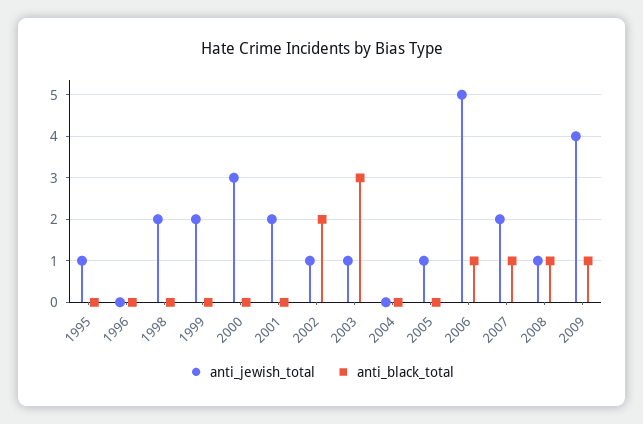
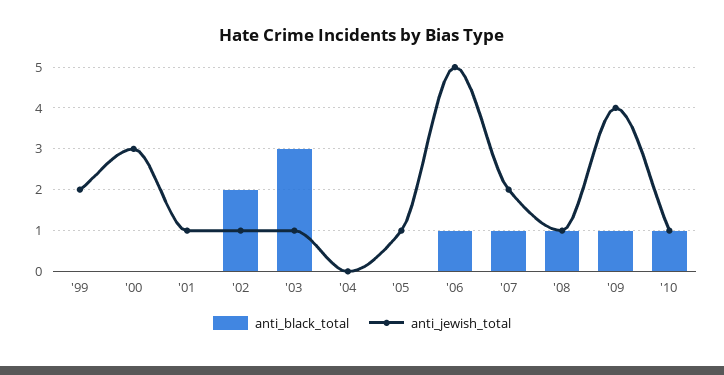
anti_jewish_total, 1995: 1 -> none
anti_black_total, 1995: 0 -> none
anti_jewish_total, 1996: 0 -> none
anti_black_total, 1996: 0 -> none
anti_jewish_total, 1998: 2 -> none
anti_black_total, 1998: 0 -> none
anti_jewish_total, 2001: 2 -> 1
anti_black_total, '10: none -> 1
anti_jewish_total, '10: none -> 1

